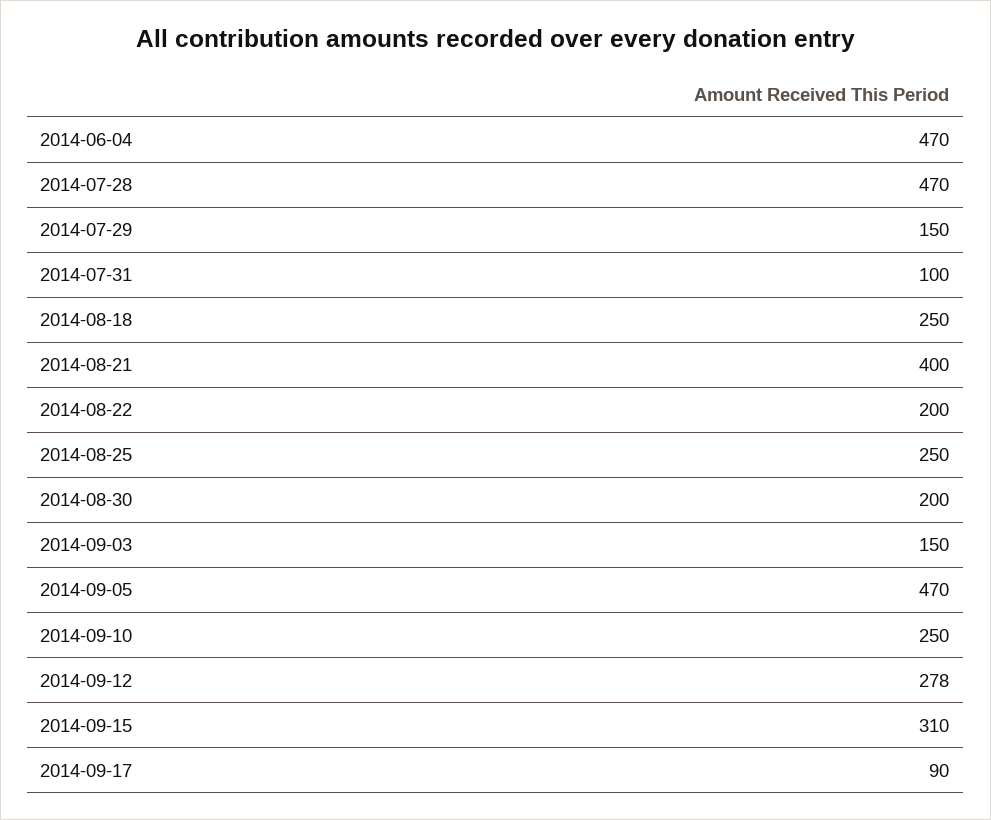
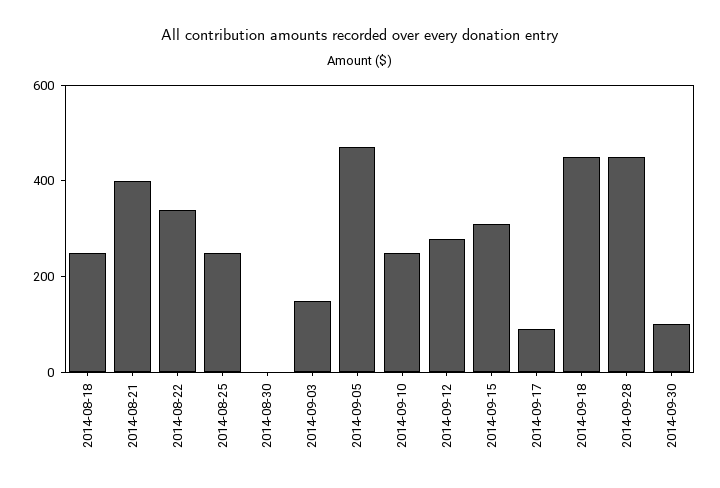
2014-06-04: 470 -> none
2014-07-28: 470 -> none
2014-07-29: 150 -> none
2014-07-31: 100 -> none
2014-08-22: 200 -> 350
2014-08-30: 200 -> 0
2014-09-18: none -> 450
2014-09-28: none -> 450
2014-09-30: none -> 100

